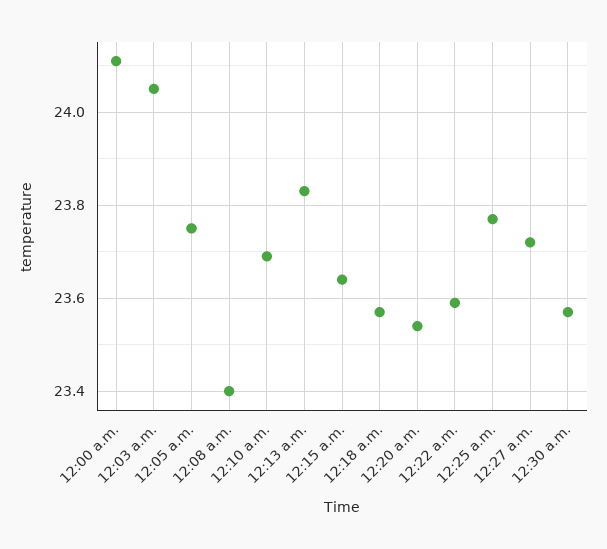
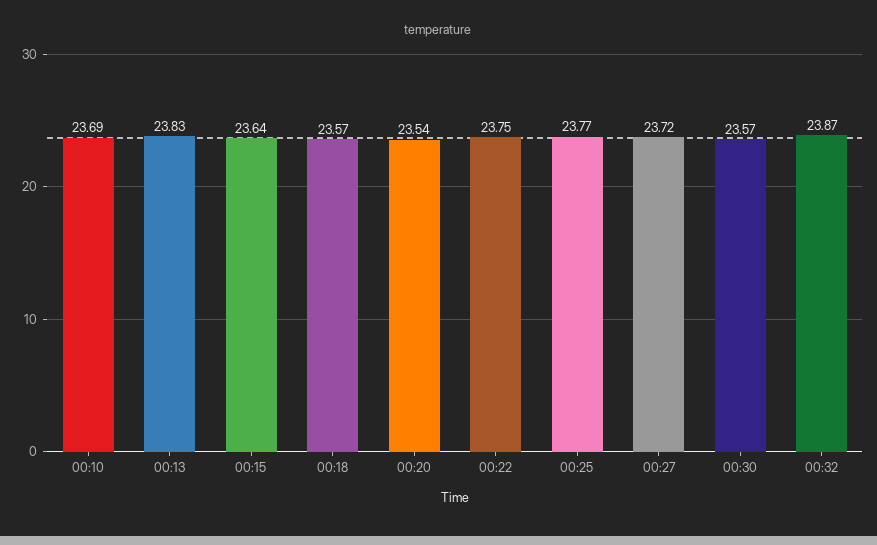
12:00 a.m.: 24.1 -> none
12:03 a.m.: 24.05 -> none
12:05 a.m.: 23.75 -> none
12:08 a.m.: 23.4 -> none
12:22 a.m.: 23.6 -> 23.75
00:32: none -> 23.87

